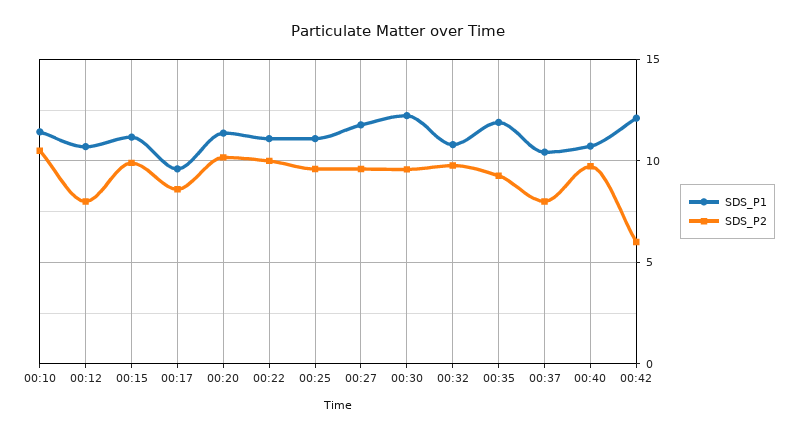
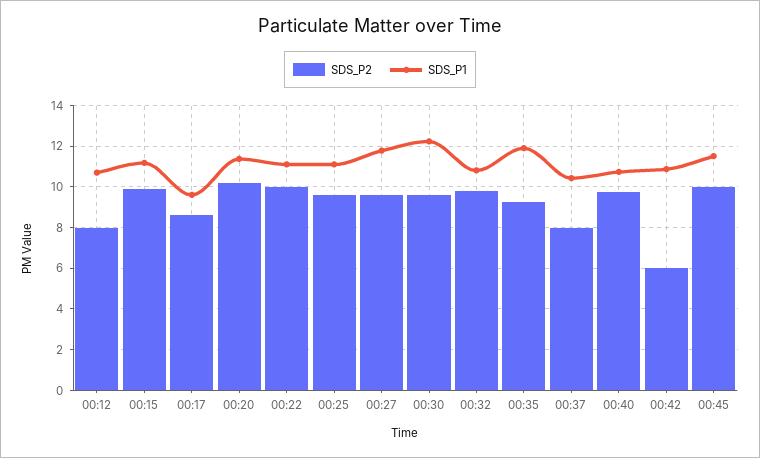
SDS_P1, 00:10: 11.5 -> none
SDS_P2, 00:10: 10.5 -> none
SDS_P1, 00:42: 12 -> 11
SDS_P2, 00:45: none -> 10
SDS_P1, 00:45: none -> 11.5

